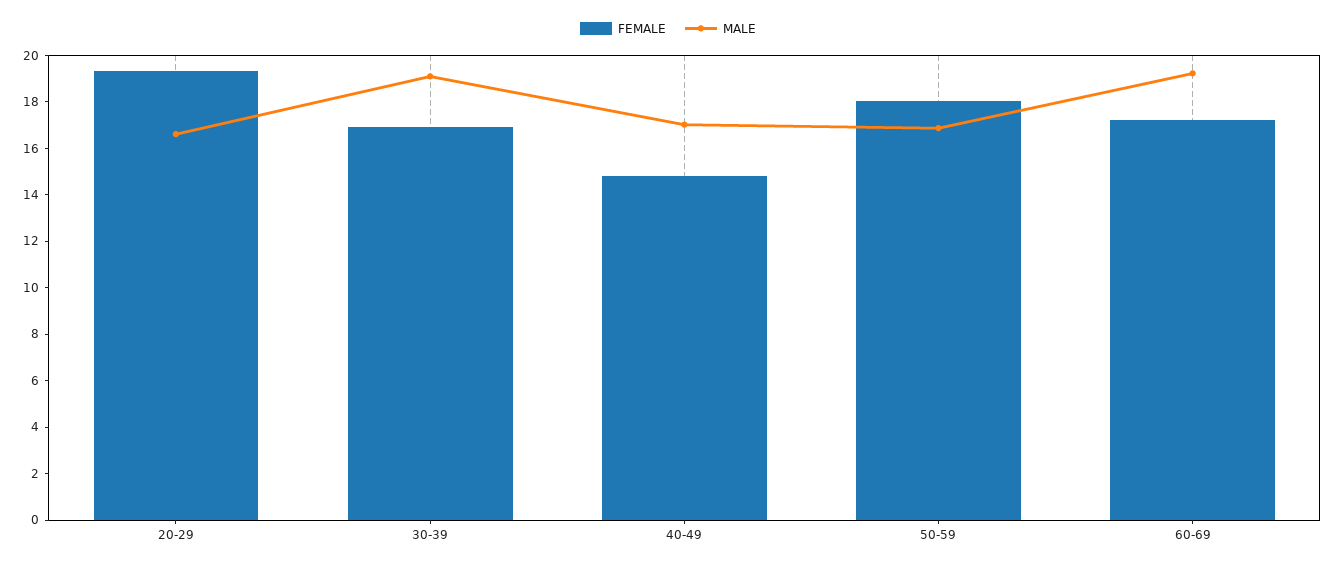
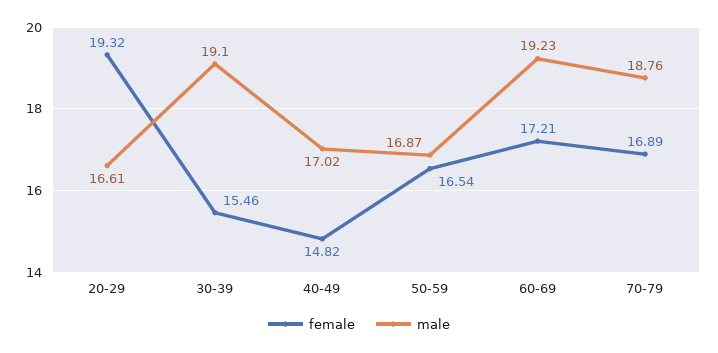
FEMALE, 30-39: 17 -> 15.46
FEMALE, 50-59: 18 -> 16.54
FEMALE, 70-79: none -> 16.89
MALE, 70-79: none -> 18.76

